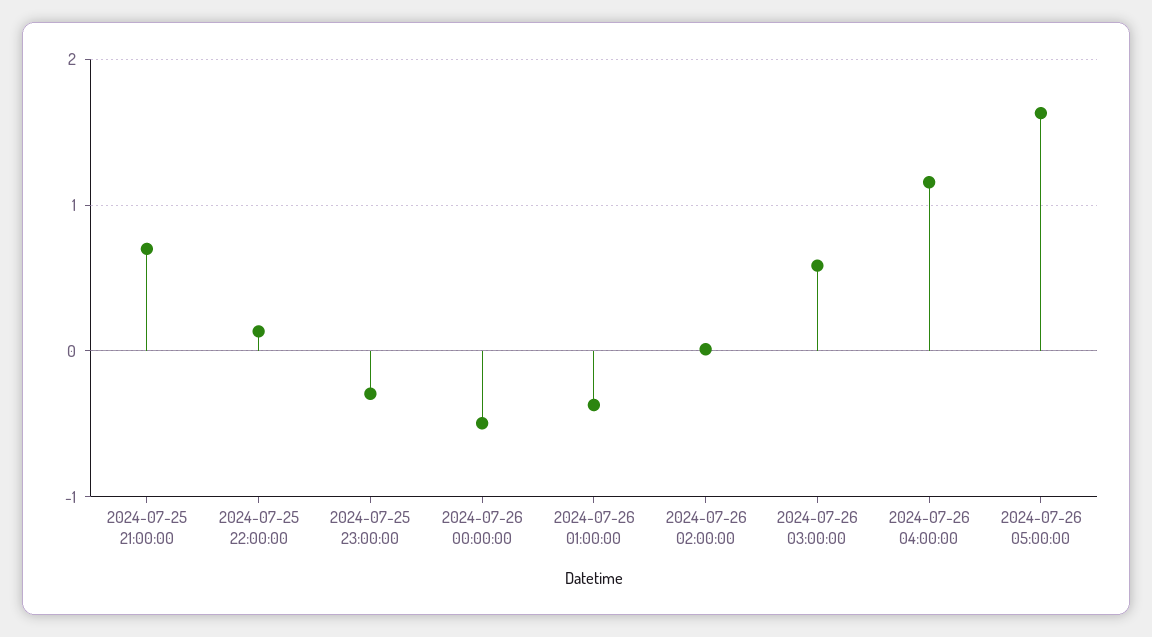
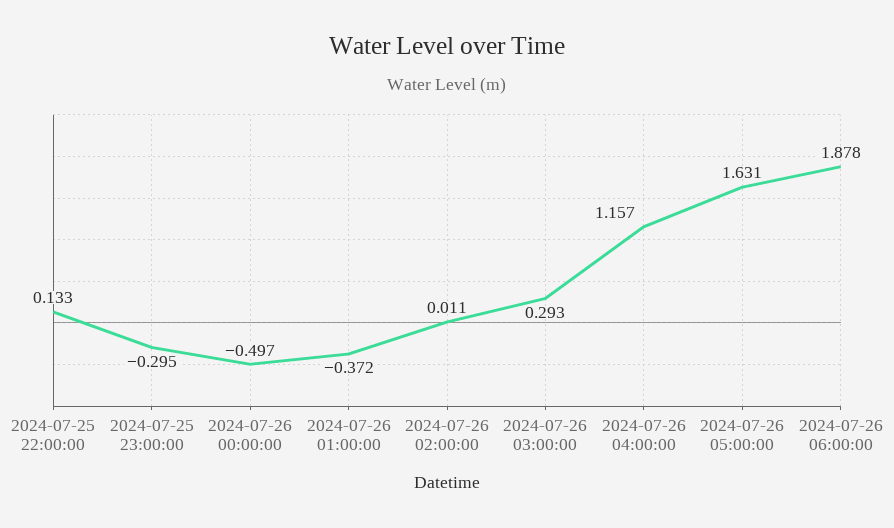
2024-07-25 21:00:00: 0.7 -> none
2024-07-26 03:00:00: 0.6 -> 0.293
2024-07-26 06:00:00: none -> 1.878

